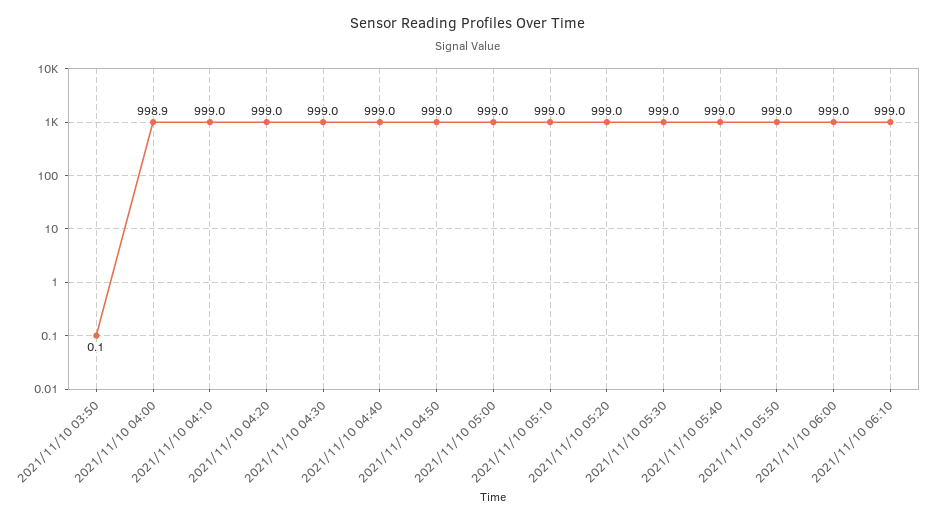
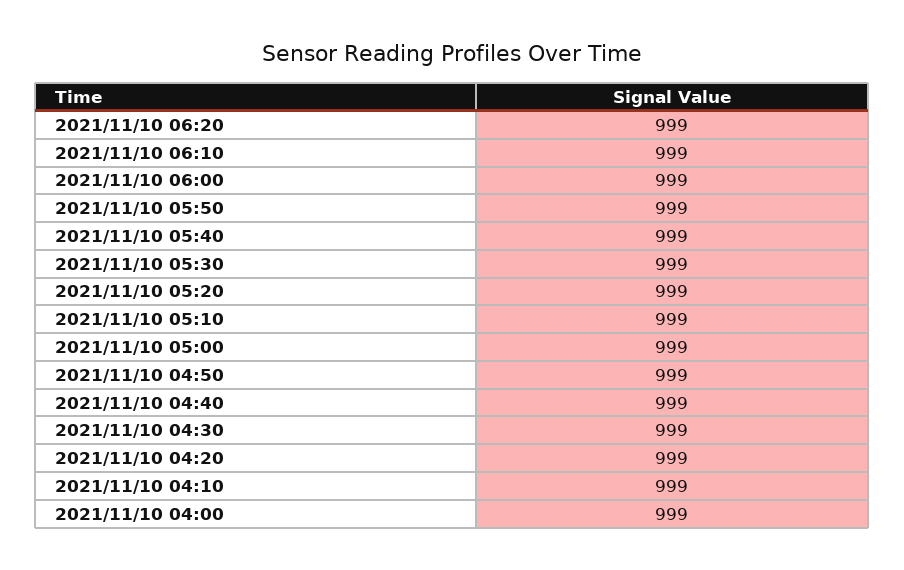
2021/11/10 03:50: 0.1 -> none
2021/11/10 04:00: 998.9 -> 999
2021/11/10 06:20: none -> 999

